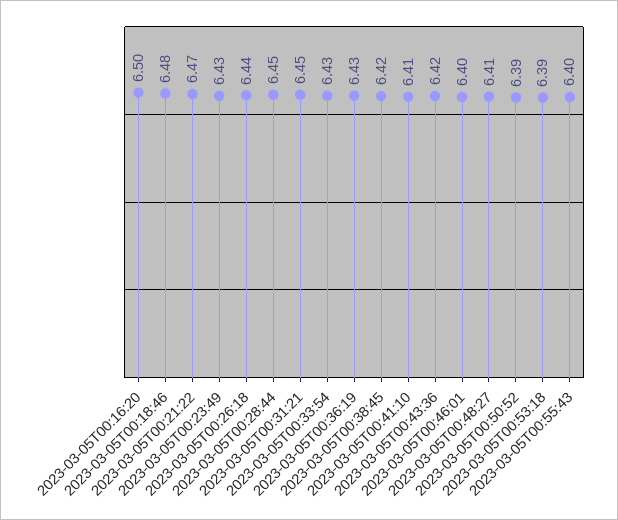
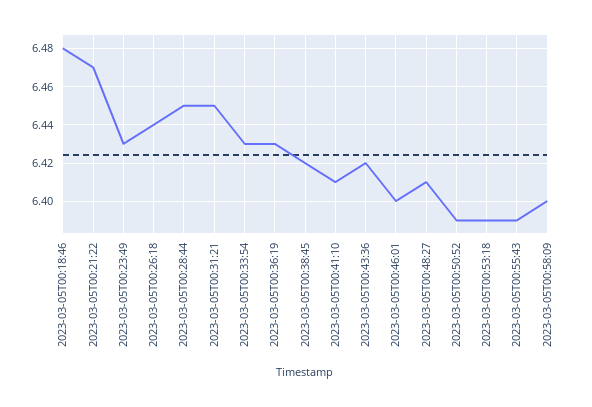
2023-03-05T00:16:20: 6.5 -> none
2023-03-05T00:55:43: 6.4 -> 6.39
2023-03-05T00:58:09: none -> 6.4

